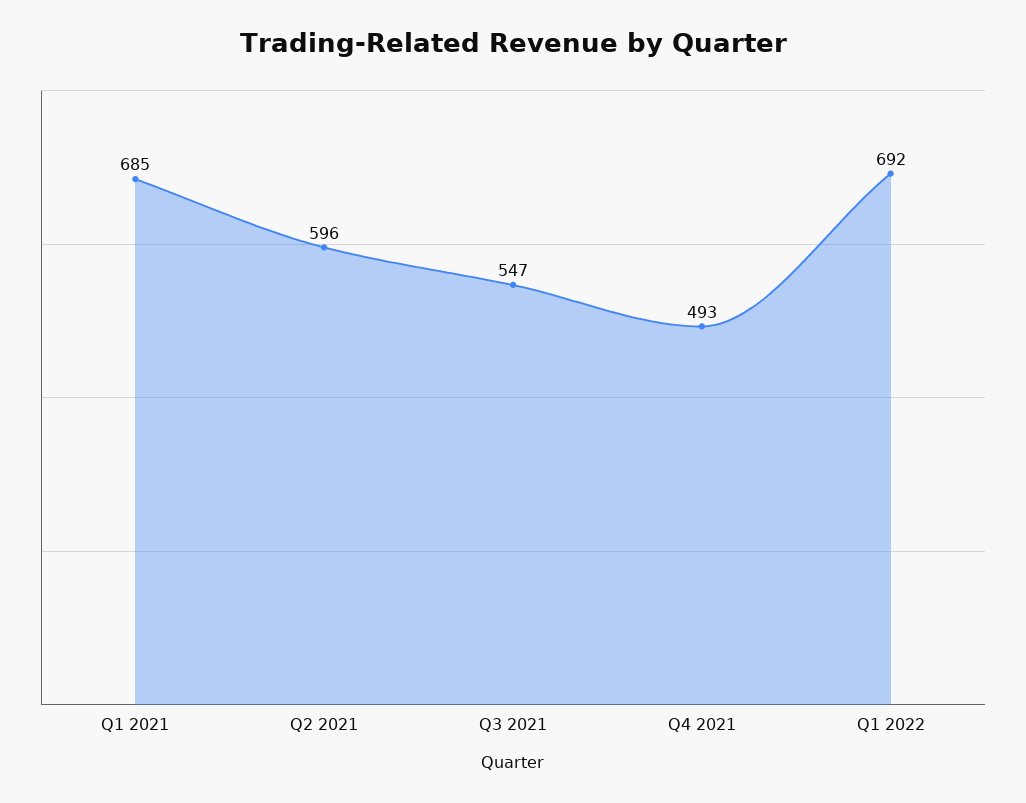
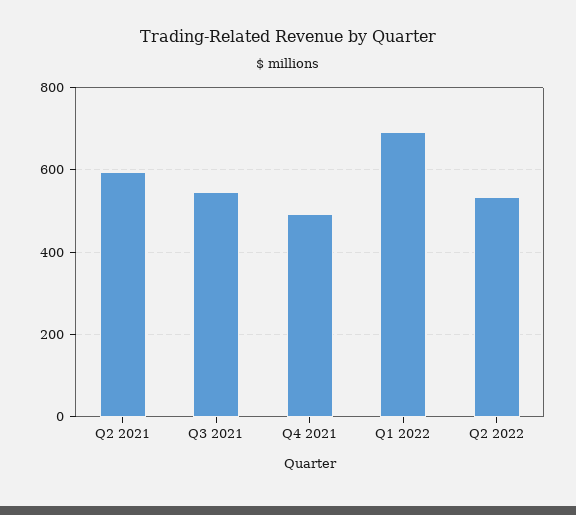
Q1 2021: 685 -> none
Q2 2022: none -> 540

